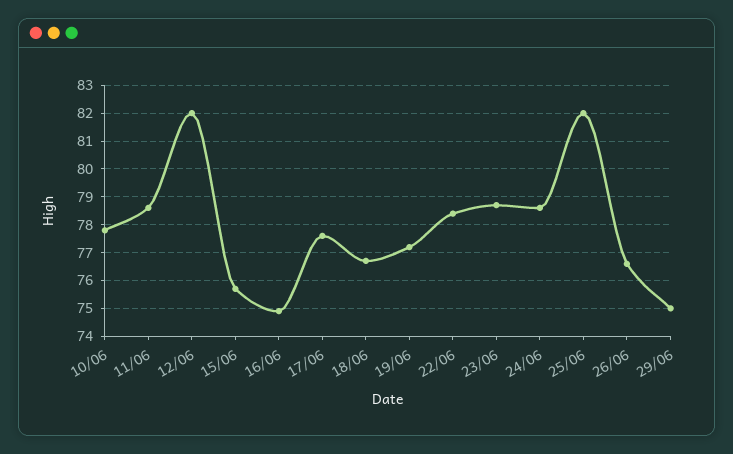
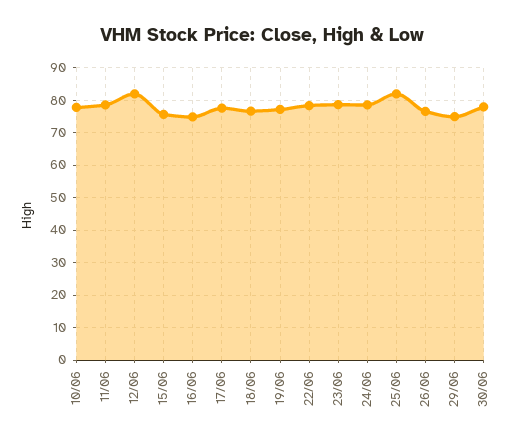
30/06: none -> 78

